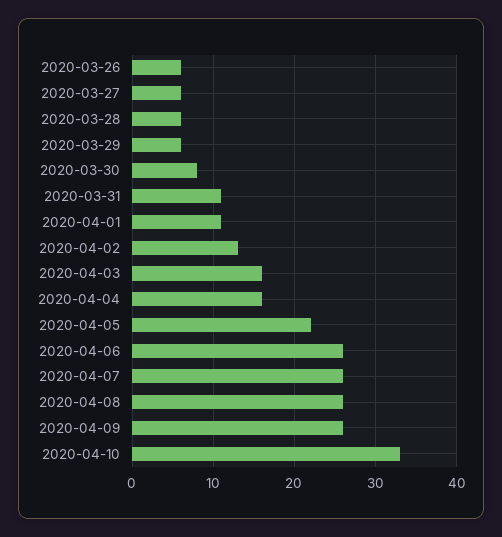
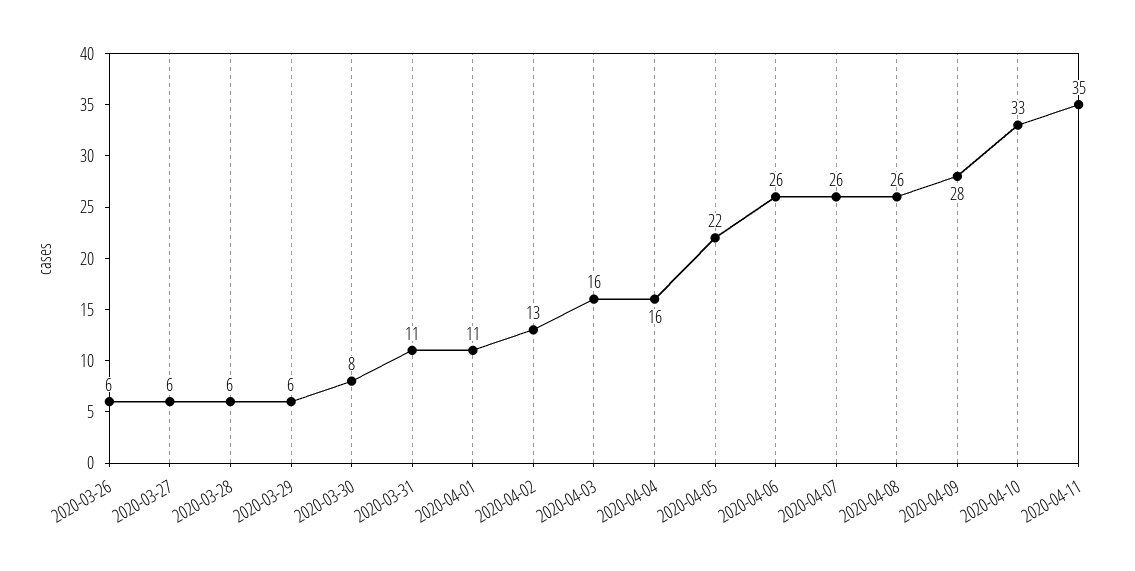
2020-04-09: 26 -> 28
2020-04-11: none -> 35

